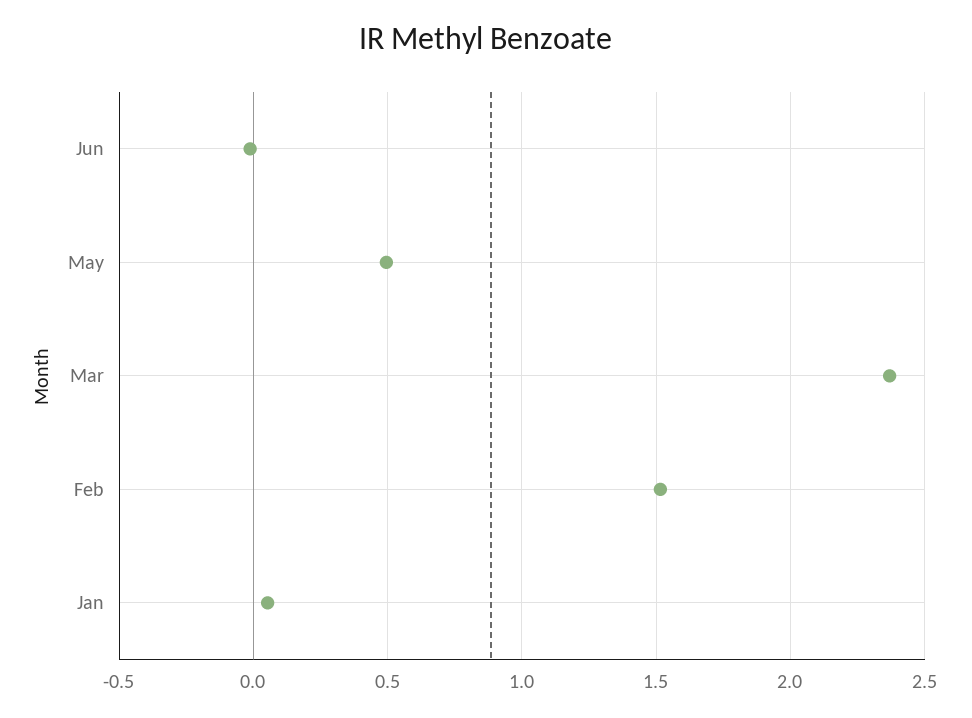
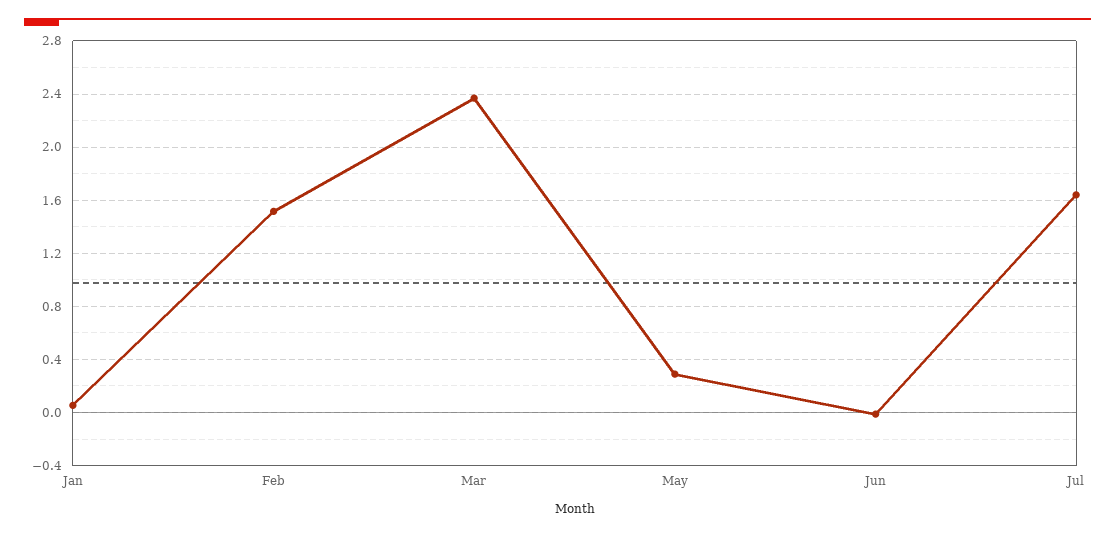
May: 0.5 -> 0.3
Jul: none -> 1.65

